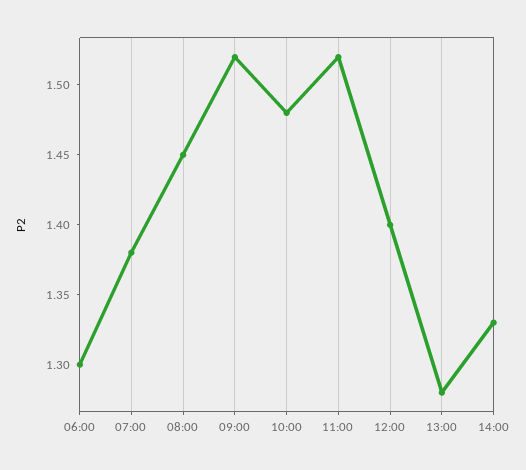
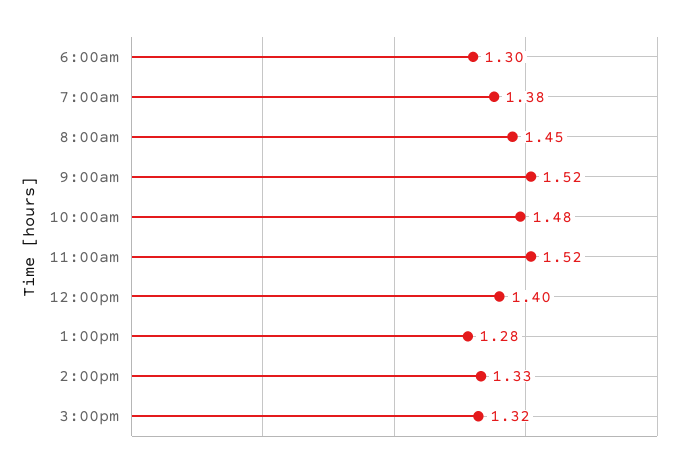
3:00pm: none -> 1.32

